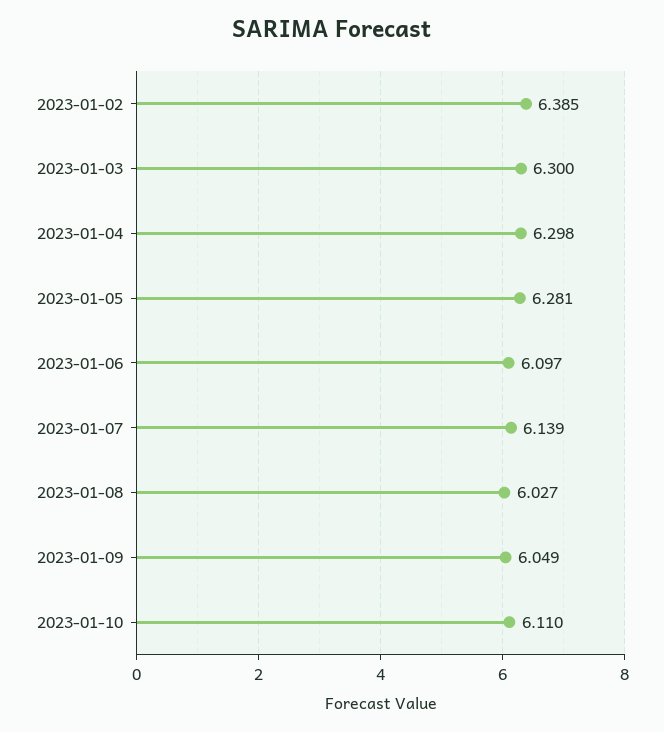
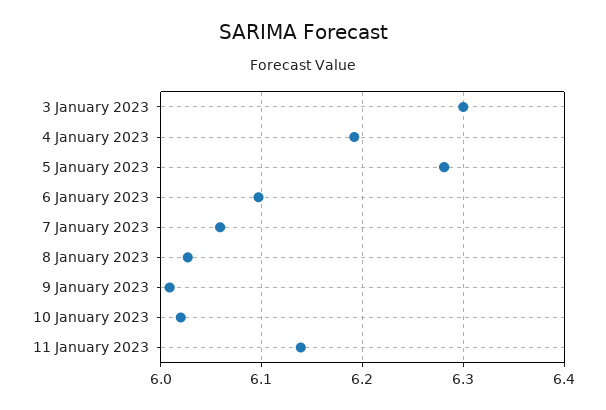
2023-01-02: 6.385 -> none
2023-01-04: 6.298 -> 6.19
2023-01-07: 6.139 -> 6.06
2023-01-09: 6.049 -> 6.01
2023-01-10: 6.11 -> 6.02
11 January 2023: none -> 6.14

